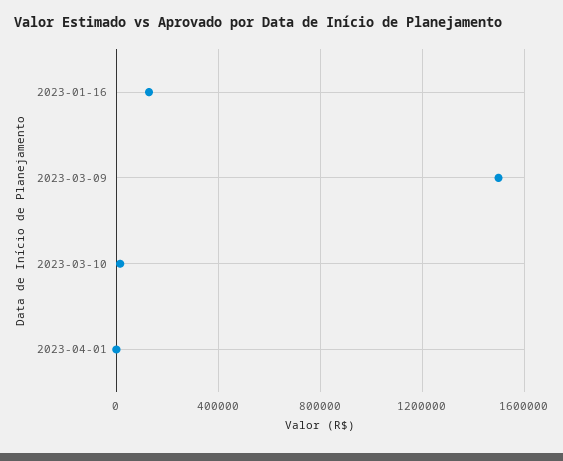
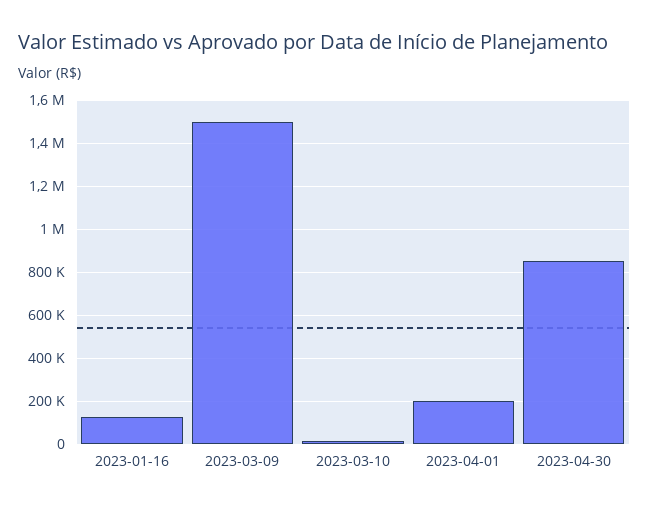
2023-04-01: 0 -> 200000
2023-04-30: none -> 850000

